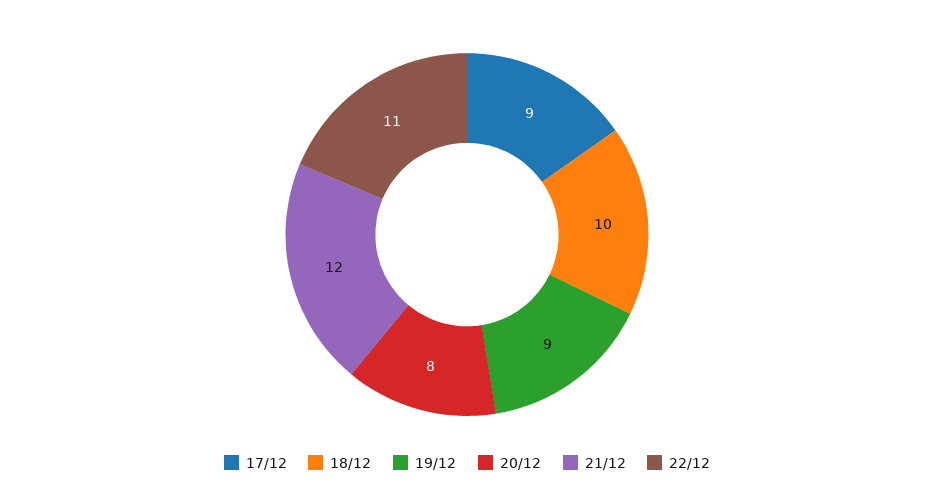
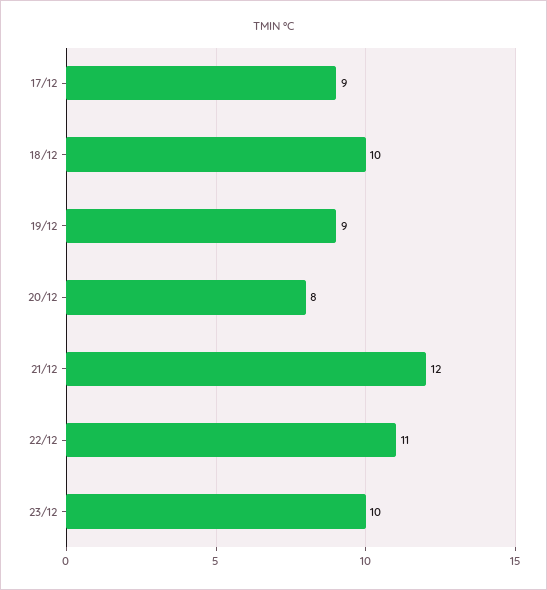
23/12: none -> 10

